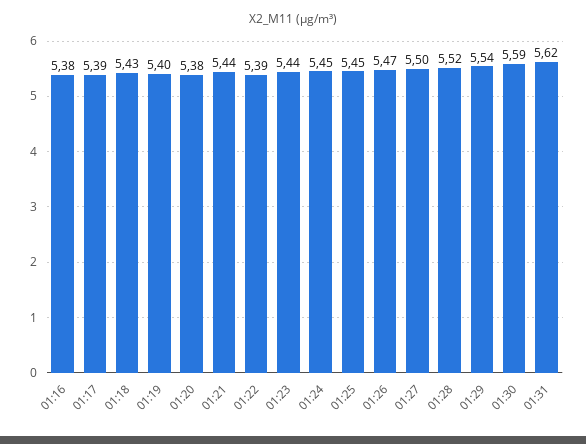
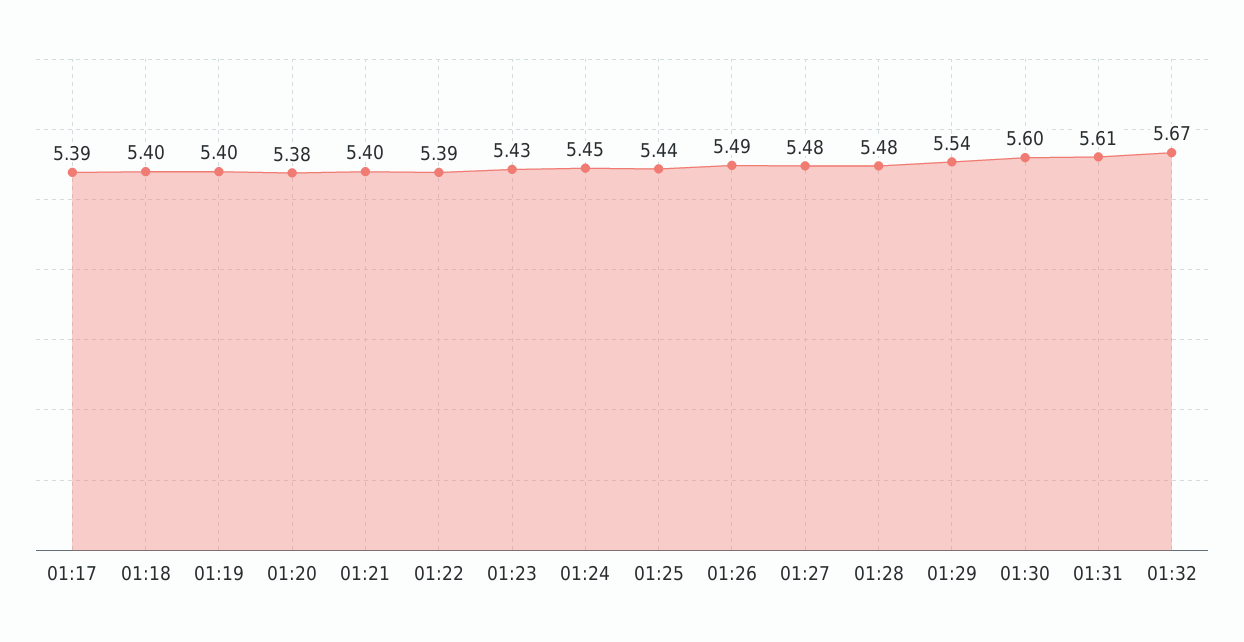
01:16: 5.38 -> none
01:18: 5.43 -> 5.4
01:21: 5.44 -> 5.4
01:23: 5.44 -> 5.43
01:25: 5.45 -> 5.44
01:26: 5.47 -> 5.49
01:27: 5.5 -> 5.48
01:28: 5.52 -> 5.48
01:30: 5.59 -> 5.6
01:31: 5.62 -> 5.61
01:32: none -> 5.67

